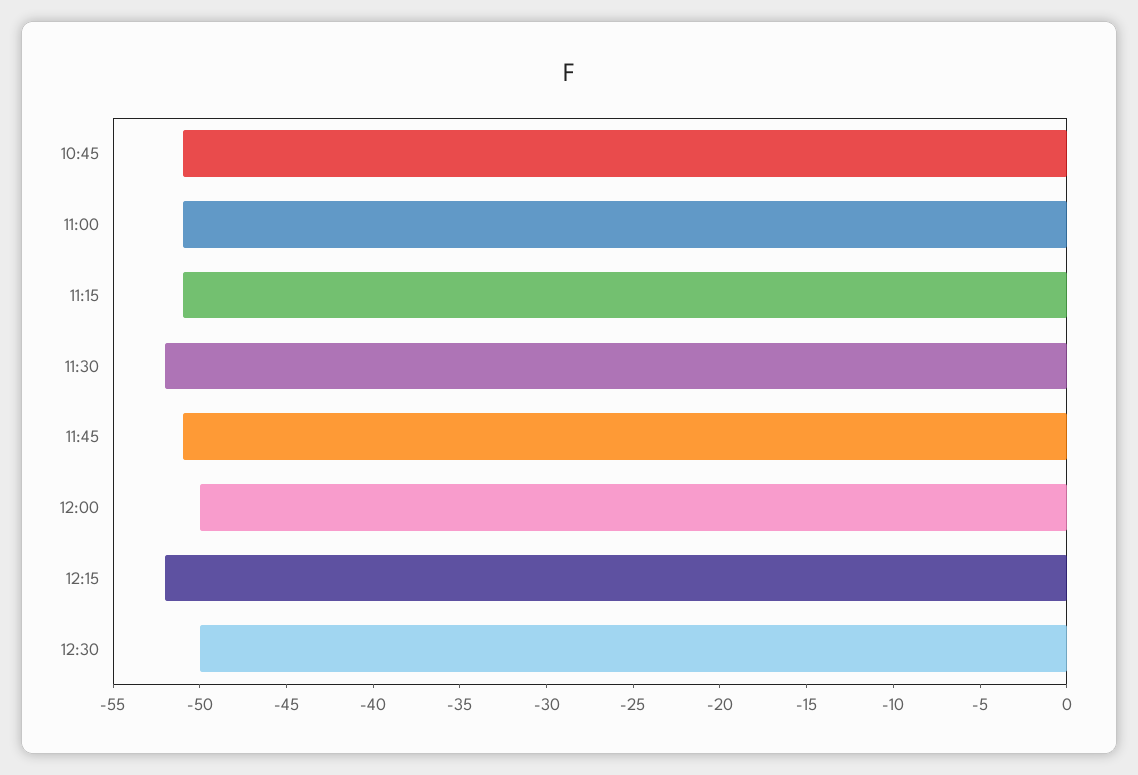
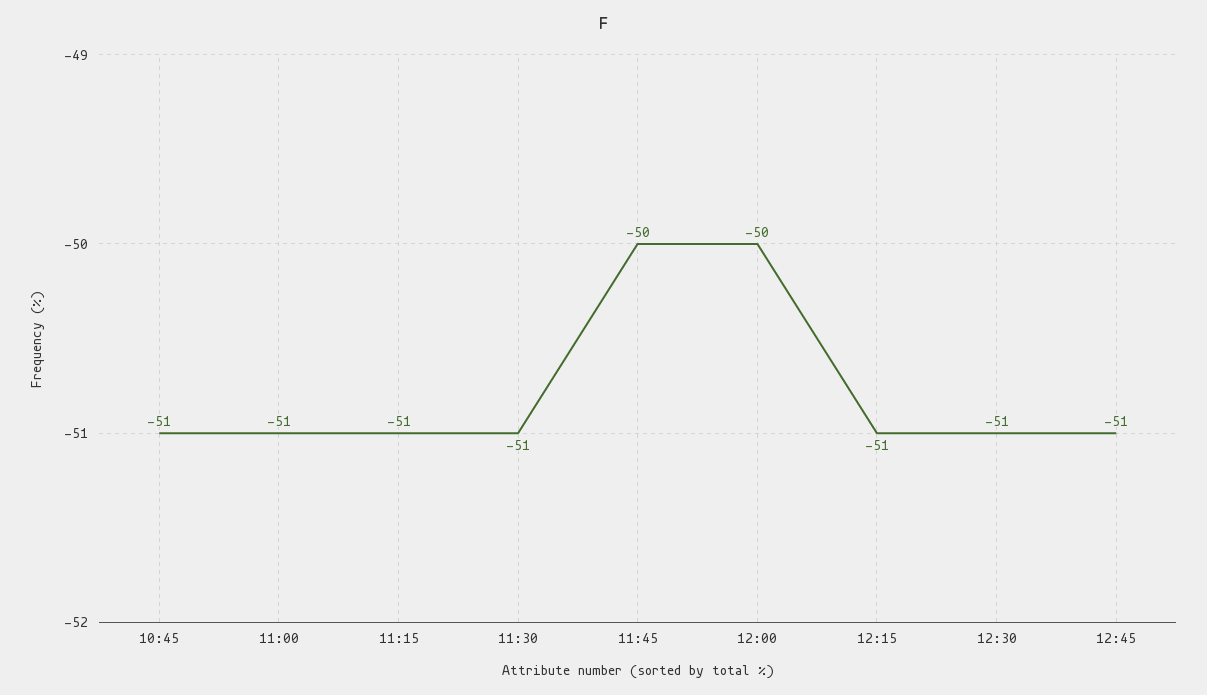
11:30: -52 -> -51
11:45: -51 -> -50
12:15: -52 -> -51
12:30: -50 -> -51
12:45: none -> -51

